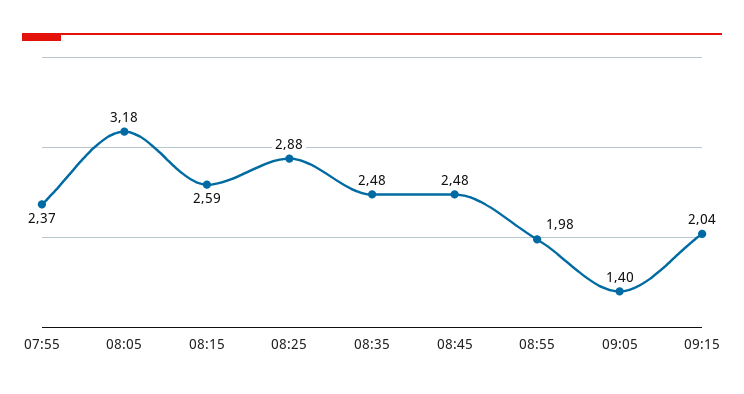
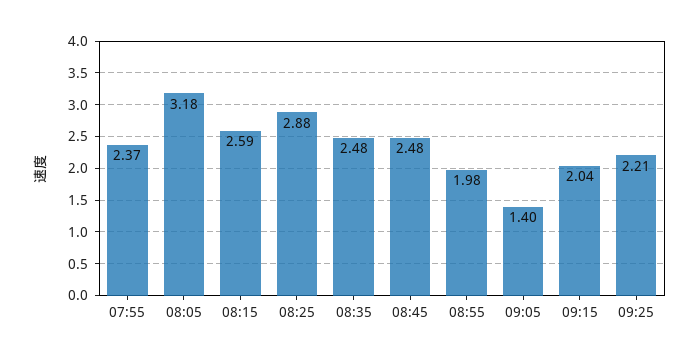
09:25: none -> 2.21

